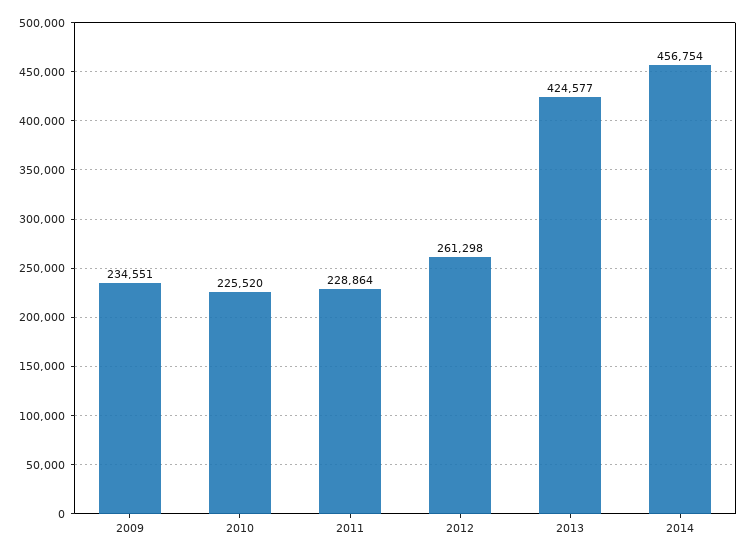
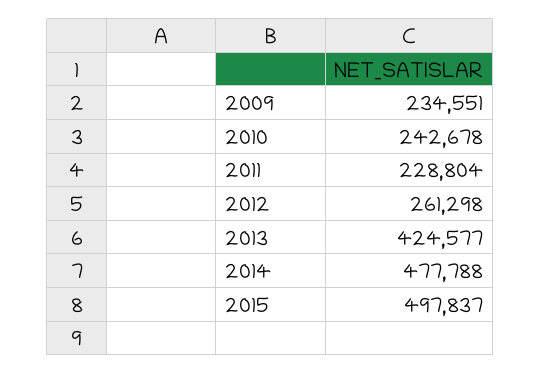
2010: 225520 -> 242678
2011: 228864 -> 228804
2014: 456754 -> 477788
2015: none -> 497837

